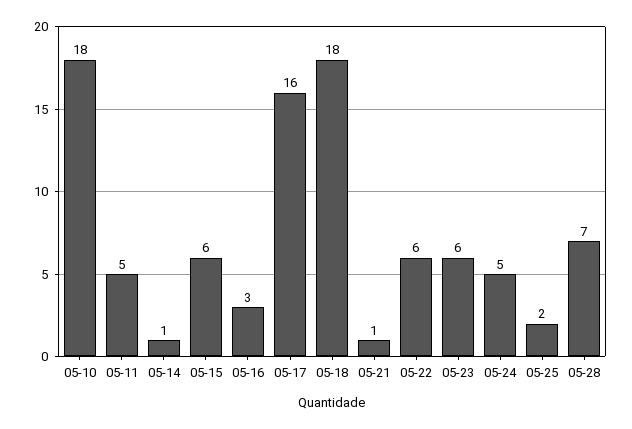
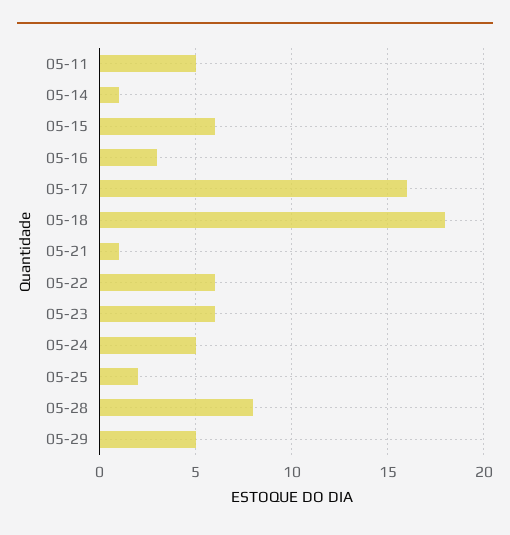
05-10: 18 -> none
05-28: 7 -> 8
05-29: none -> 5

